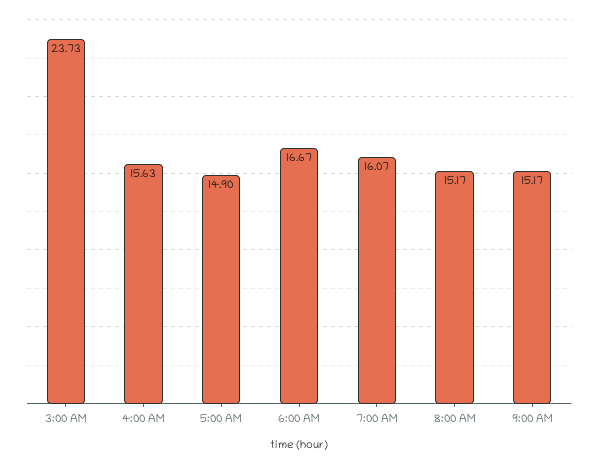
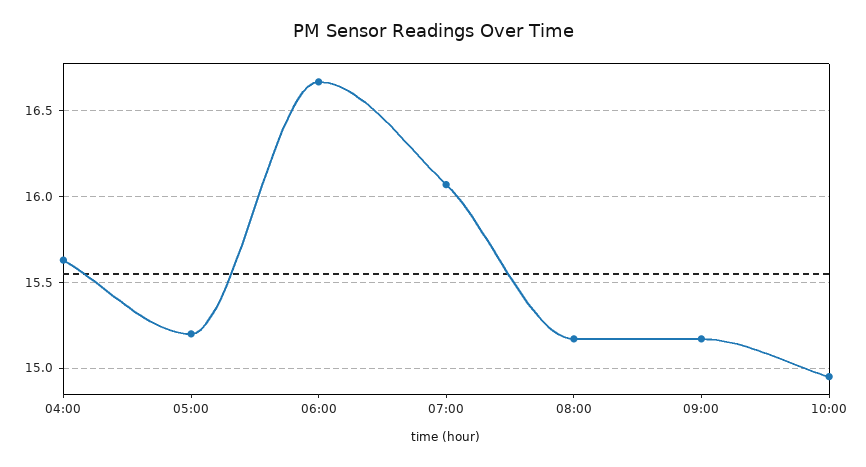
3:00 AM: 23.73 -> none
5:00 AM: 14.9 -> 15.2
10:00: none -> 14.95

